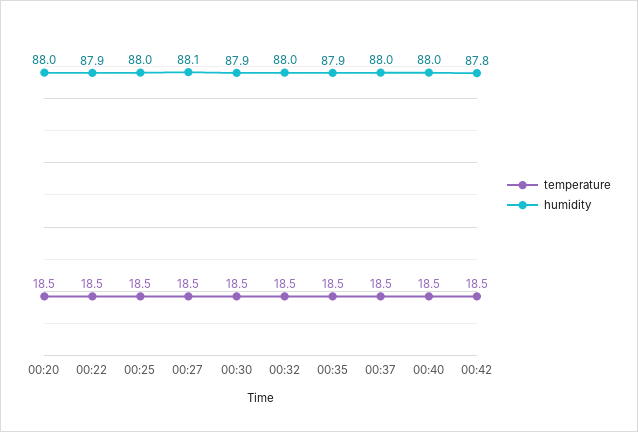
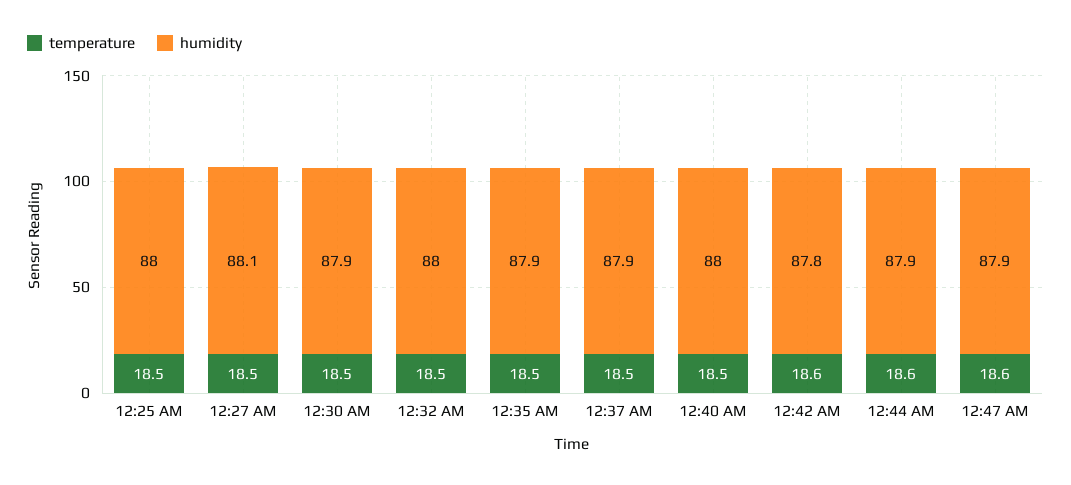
temperature, 00:20: 18.5 -> none
humidity, 00:20: 88 -> none
temperature, 00:22: 18.5 -> none
humidity, 00:22: 87.9 -> none
humidity, 00:37: 88 -> 87.9
temperature, 00:42: 18.5 -> 18.6
temperature, 12:44 AM: none -> 18.6
humidity, 12:44 AM: none -> 87.9
temperature, 12:47 AM: none -> 18.6
humidity, 12:47 AM: none -> 87.9

